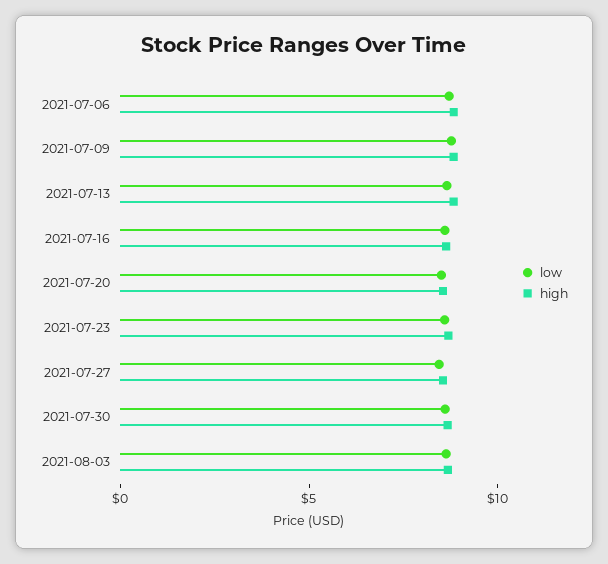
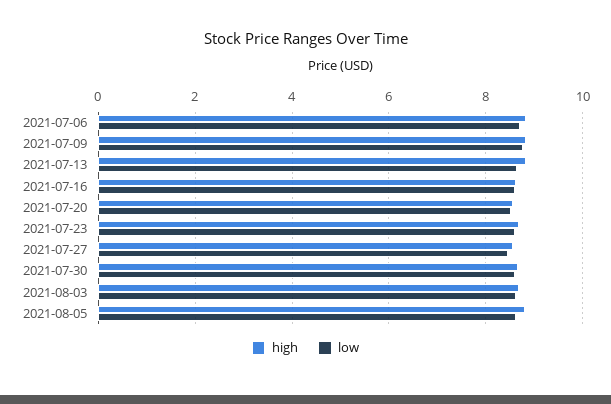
high, 2021-08-05: none -> 8.8
low, 2021-08-05: none -> 8.6

